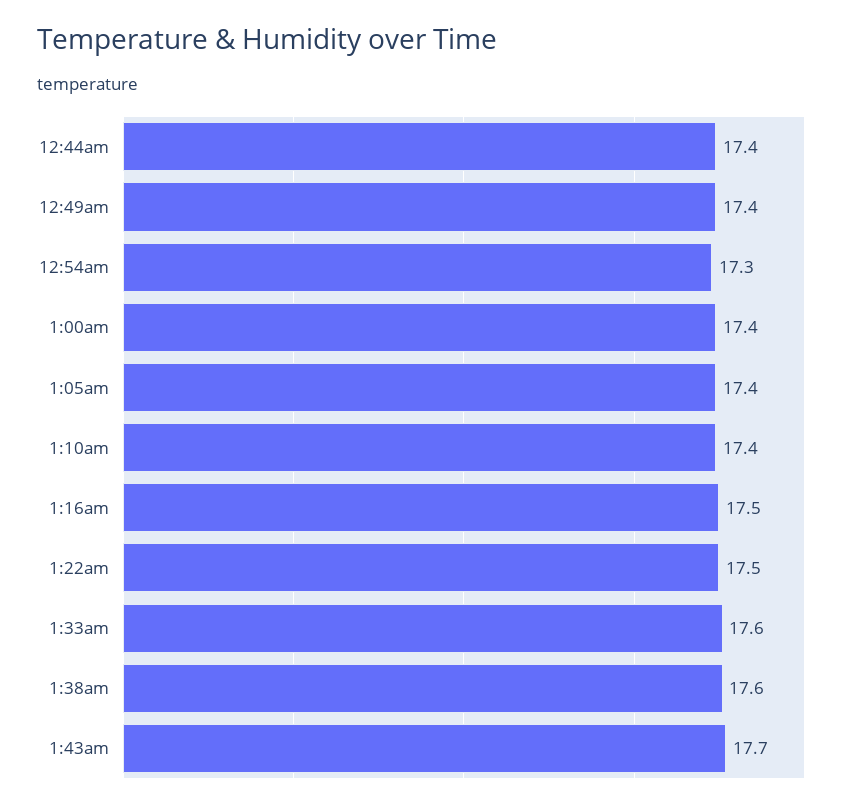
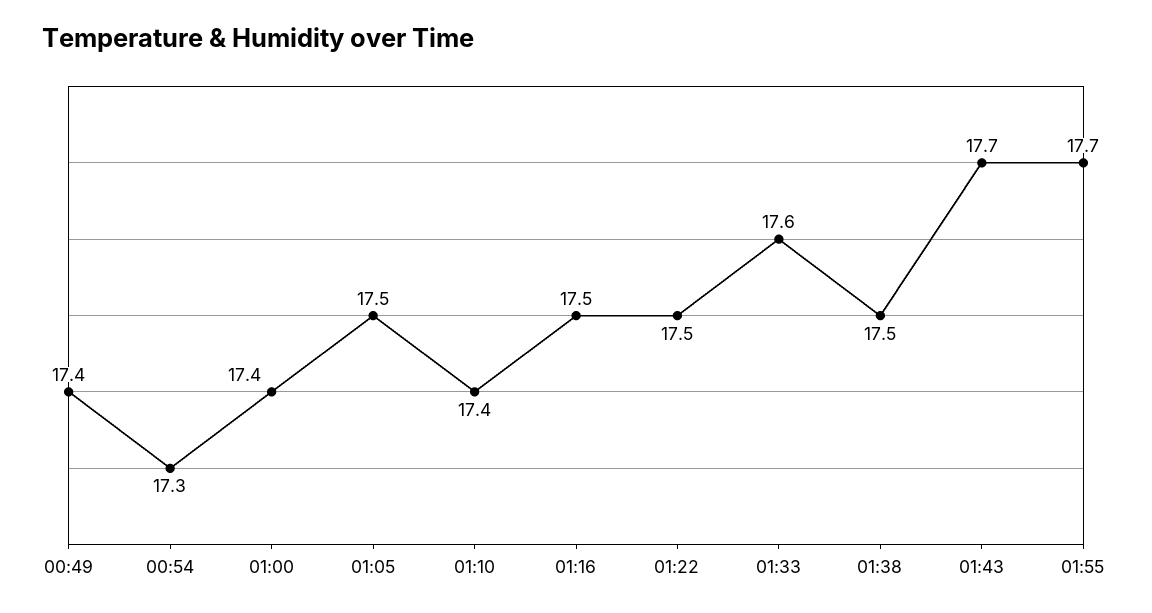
12:44am: 17.4 -> none
1:05am: 17.4 -> 17.5
1:38am: 17.6 -> 17.5
01:55: none -> 17.7

